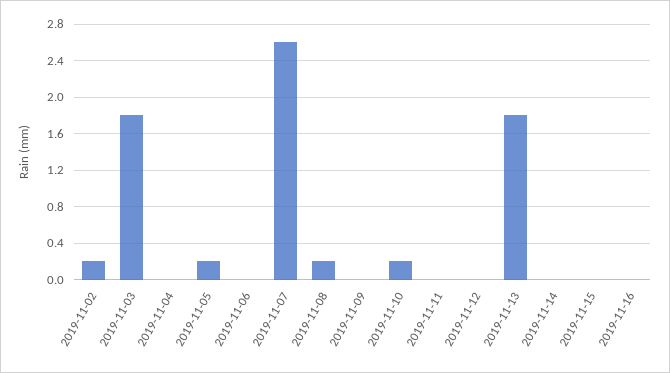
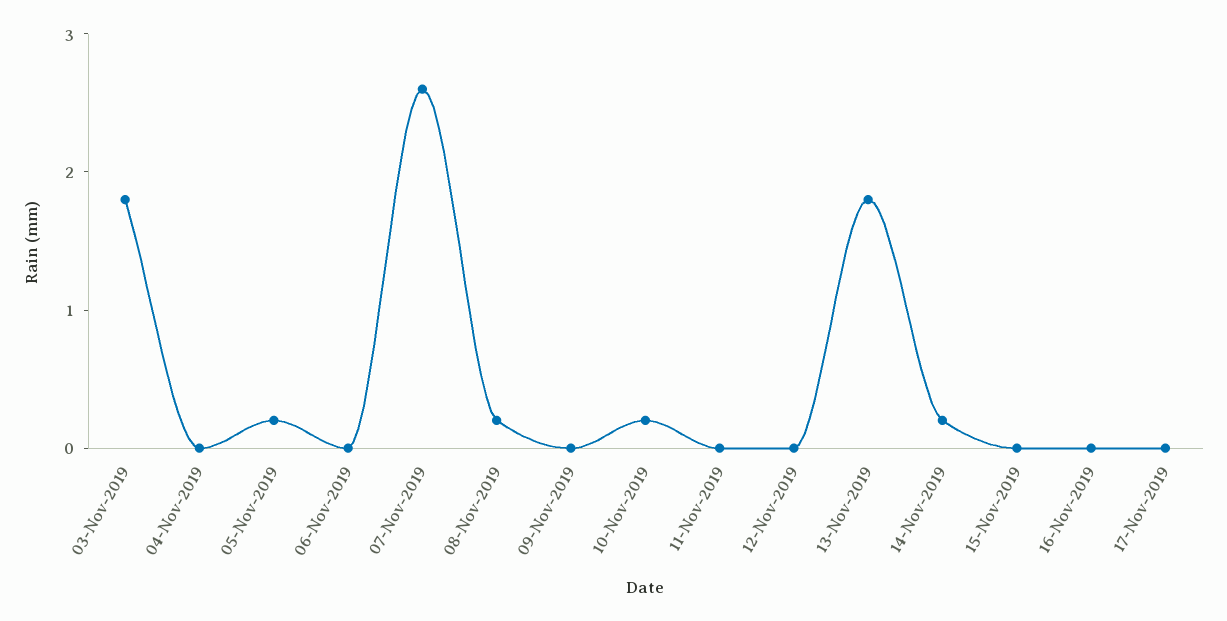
2019-11-02: 0.2 -> none
2019-11-14: 0 -> 0.2
17-Nov-2019: none -> 0

